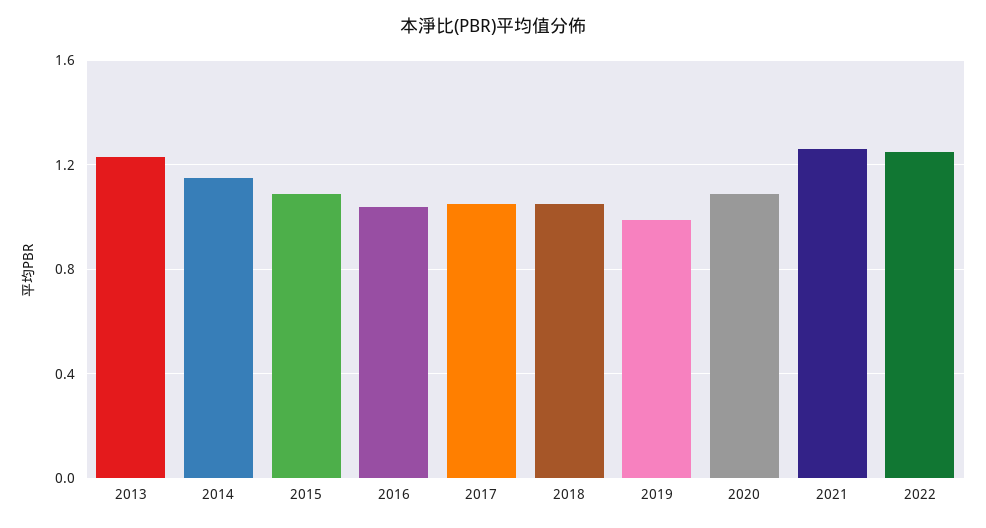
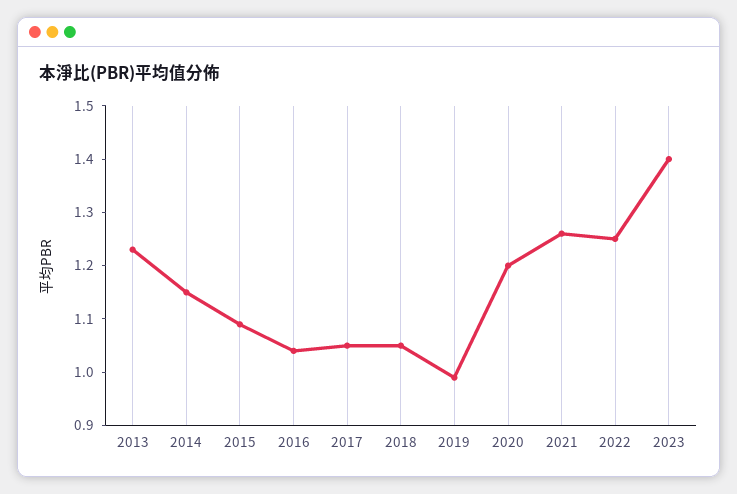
2020: 1.1 -> 1.2
2023: none -> 1.4

